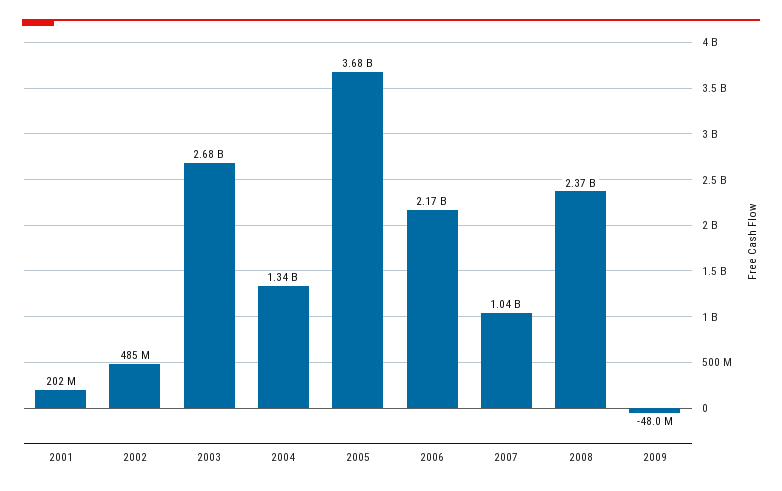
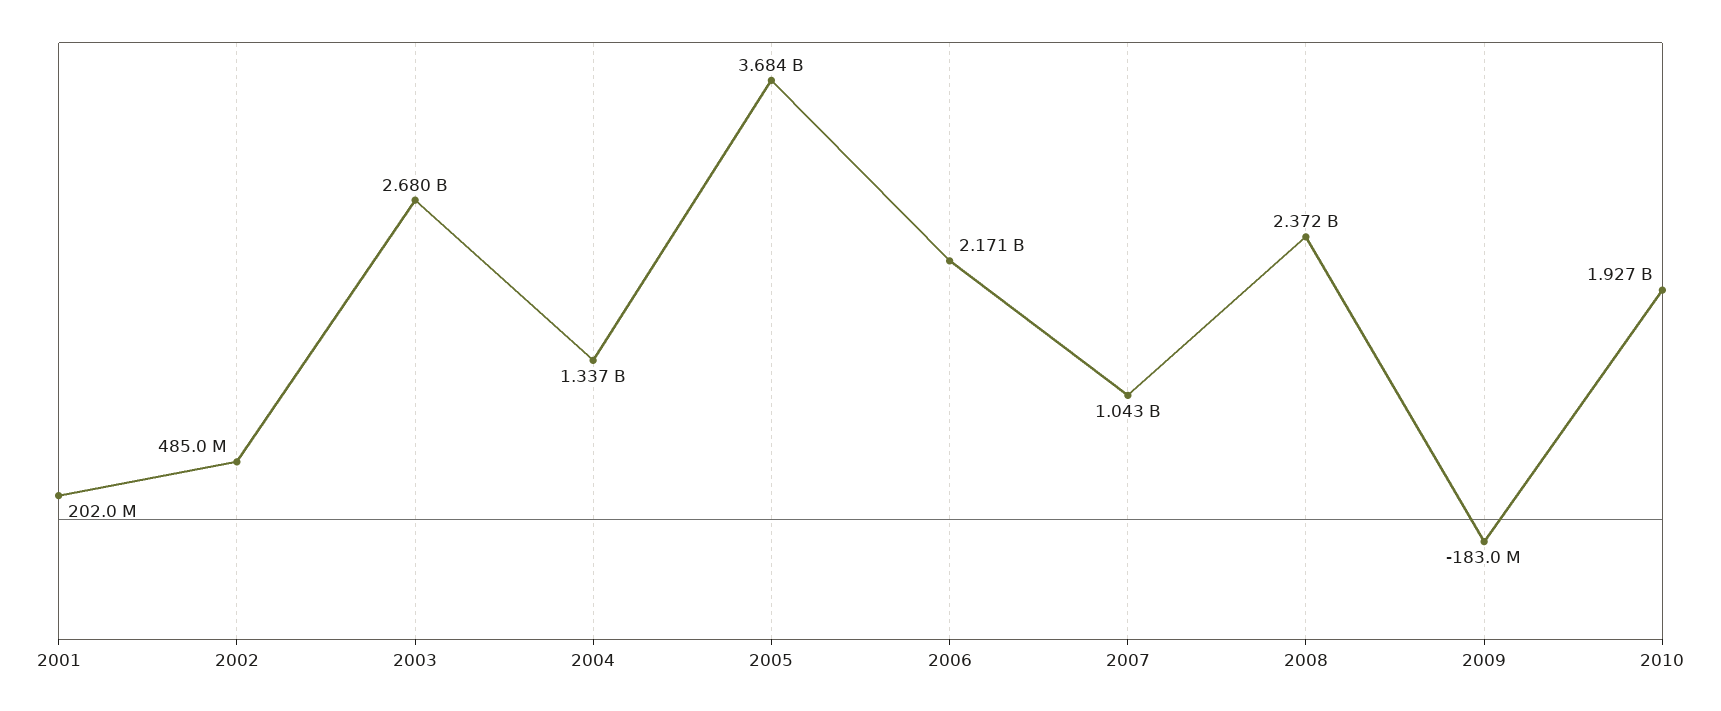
2009: -48000000 -> -183000000
2010: none -> 1927000000

